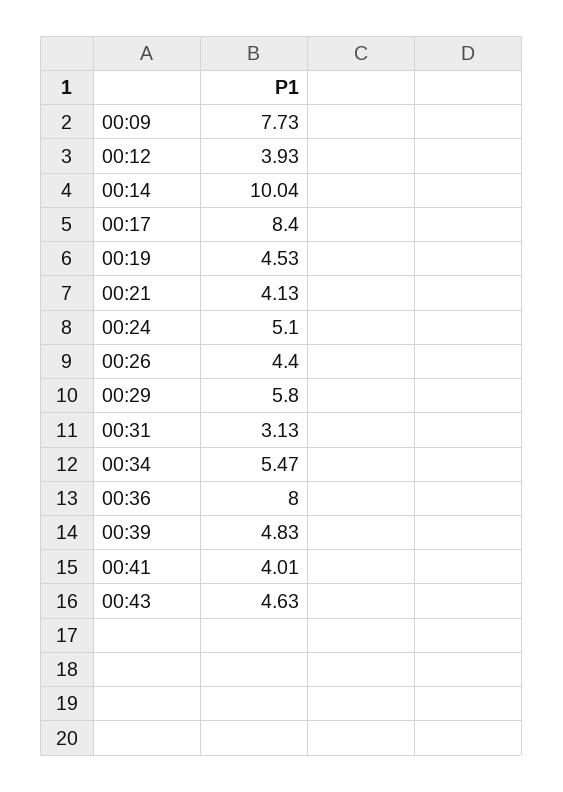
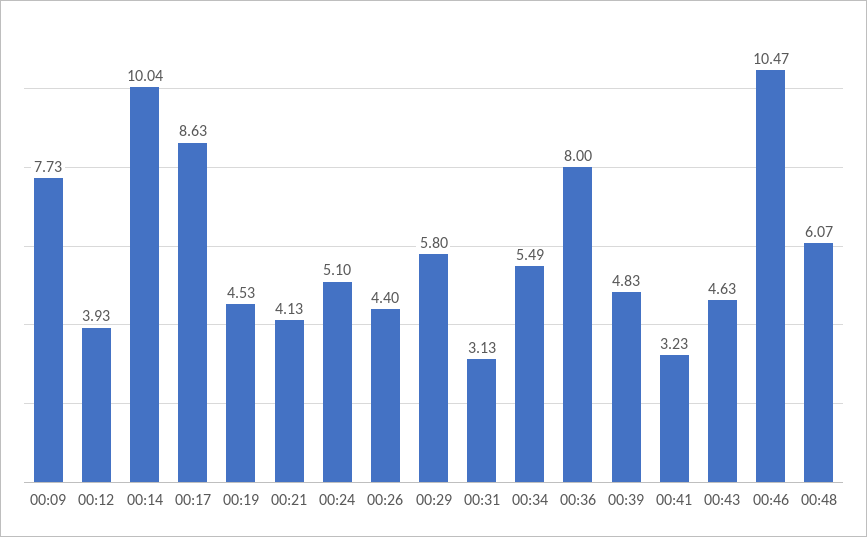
00:17: 8.4 -> 8.63
00:34: 5.47 -> 5.49
00:41: 4.01 -> 3.23
00:46: none -> 10.47
00:48: none -> 6.07

